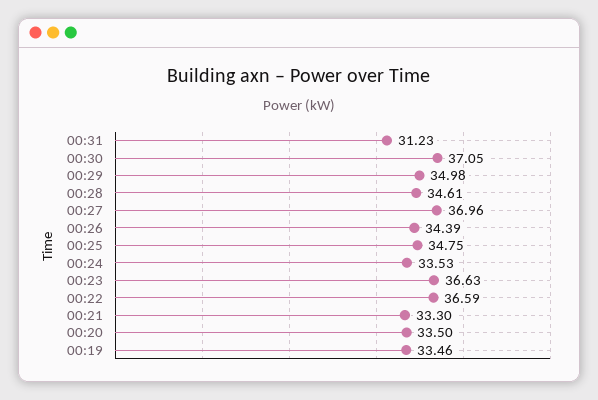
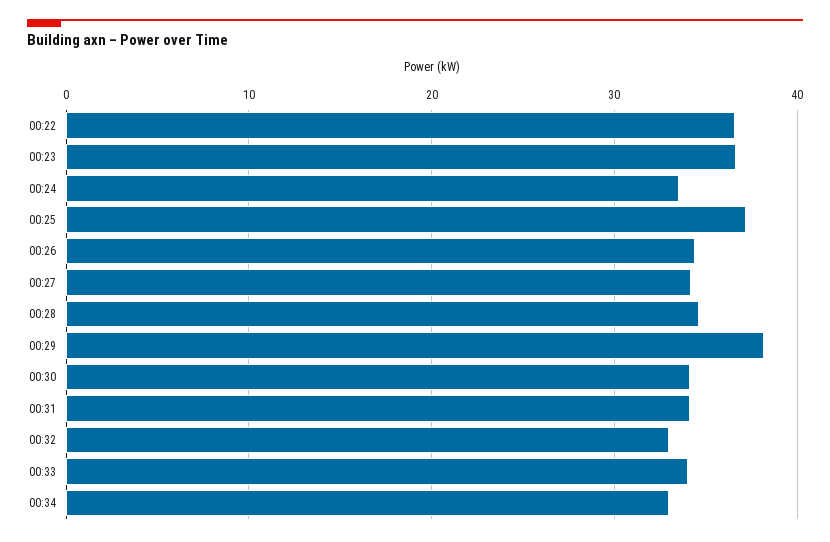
00:31: 31.23 -> 34
00:30: 37.05 -> 34
00:29: 34.98 -> 38
00:27: 36.96 -> 34
00:25: 34.75 -> 37
00:21: 33.3 -> none
00:20: 33.5 -> none
00:19: 33.46 -> none
00:32: none -> 33
00:33: none -> 34
00:34: none -> 33

